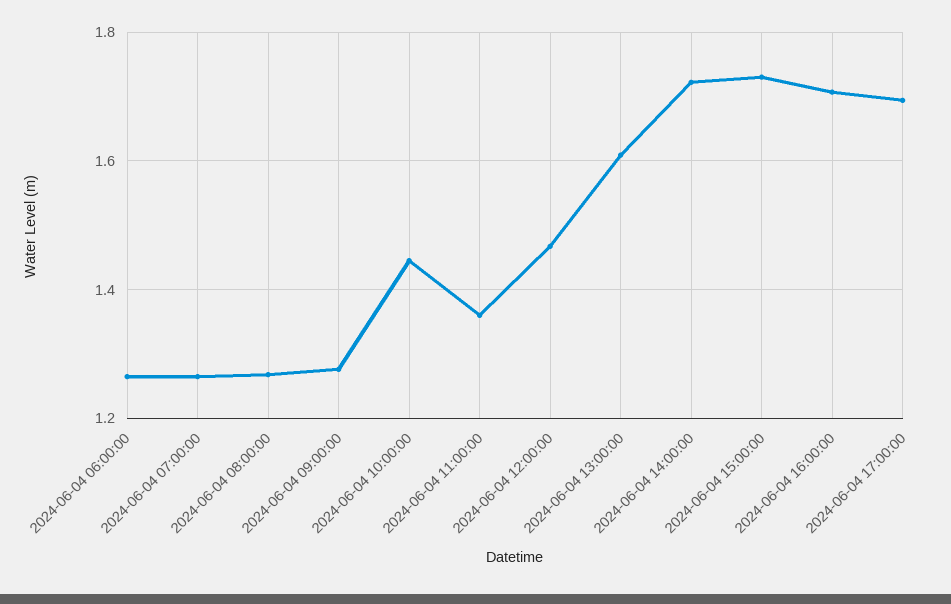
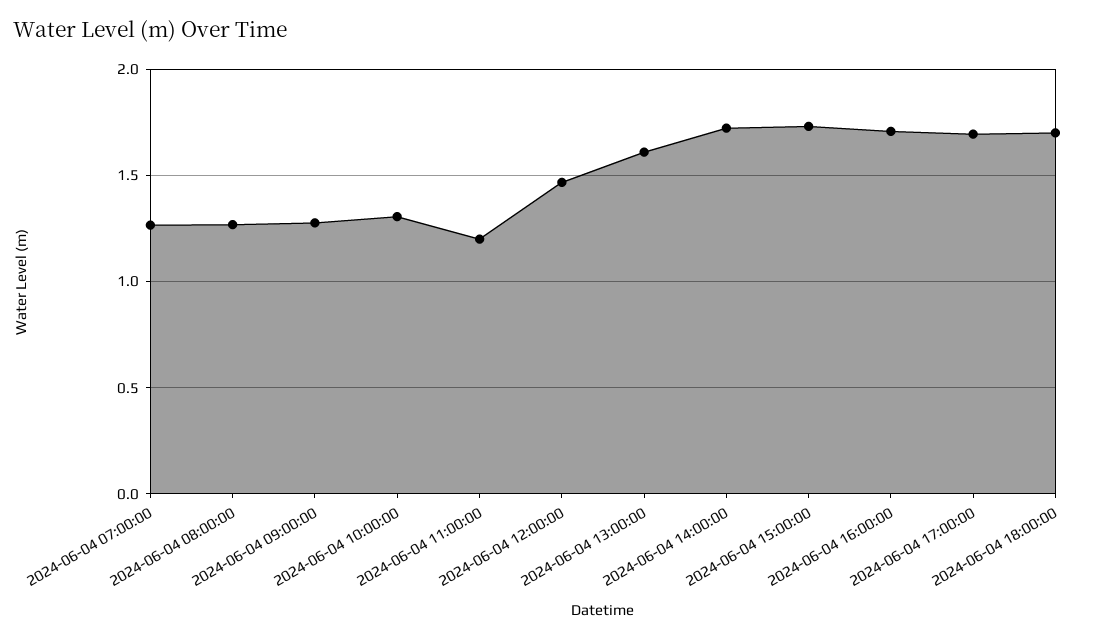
2024-06-04 06:00:00: 1.26 -> none
2024-06-04 10:00:00: 1.44 -> 1.3
2024-06-04 11:00:00: 1.36 -> 1.2
2024-06-04 18:00:00: none -> 1.7

